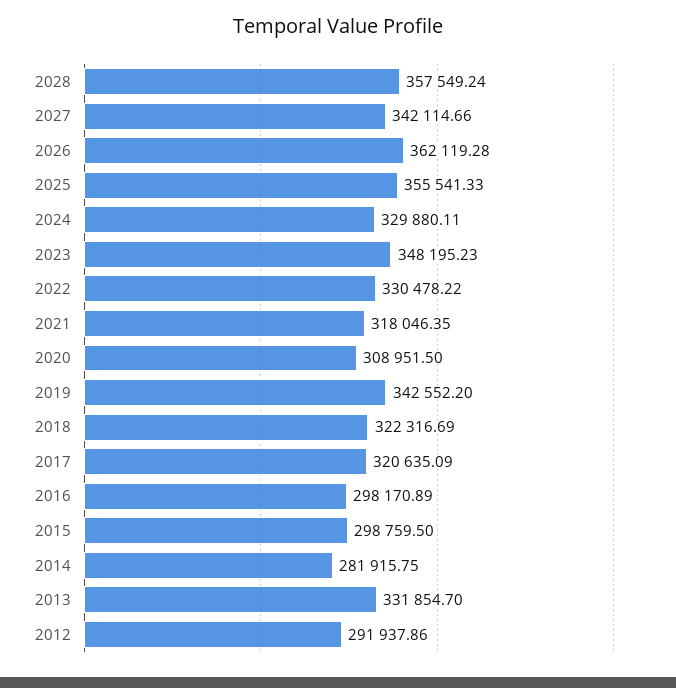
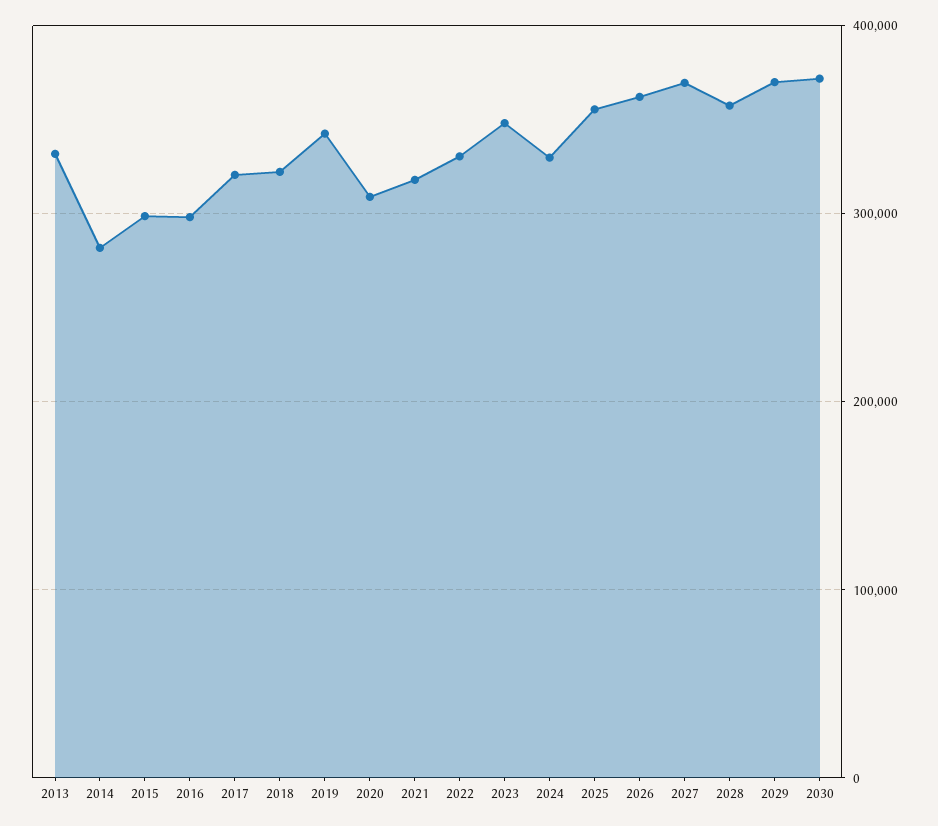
2027: 342114.66 -> 370000
2012: 291937.86 -> none
2029: none -> 370000
2030: none -> 370000

